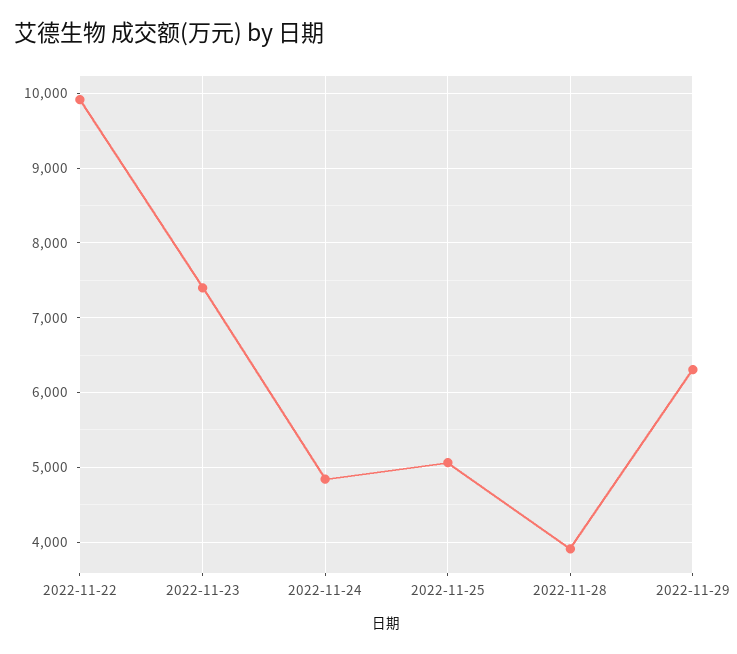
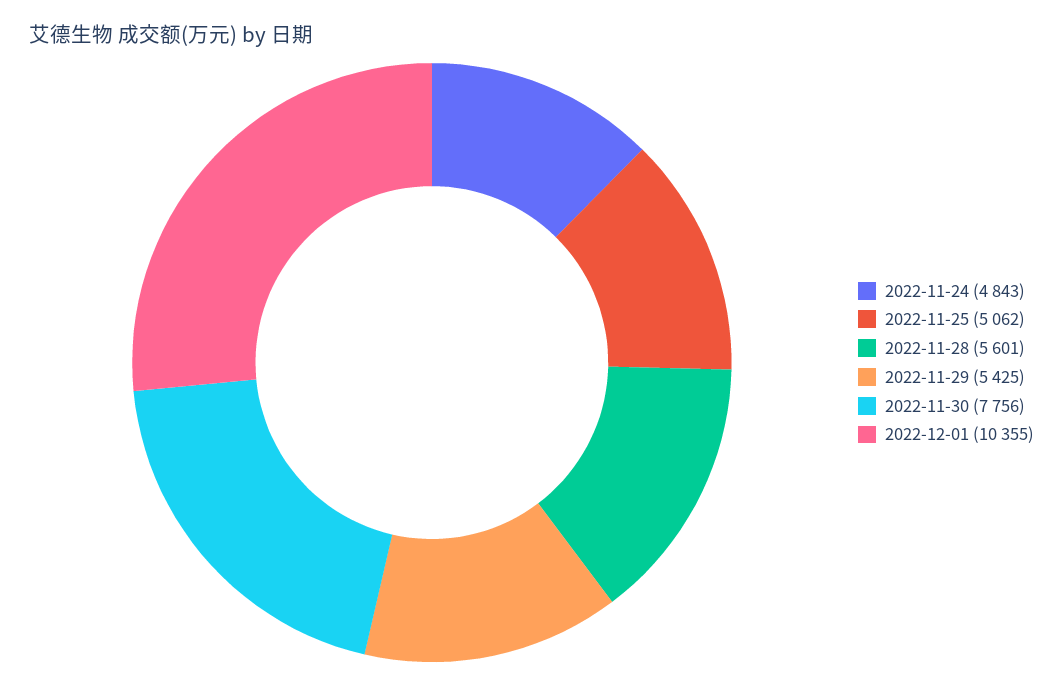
2022-11-22: 9900 -> none
2022-11-23: 7400 -> none
2022-11-28: 3900 -> 5601
2022-11-29: 6300 -> 5425
2022-11-30: none -> 7756
2022-12-01: none -> 10355

